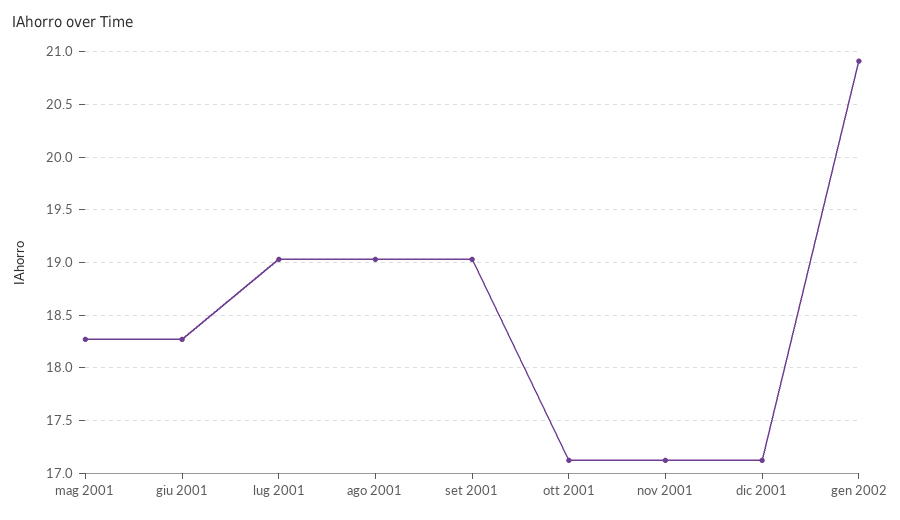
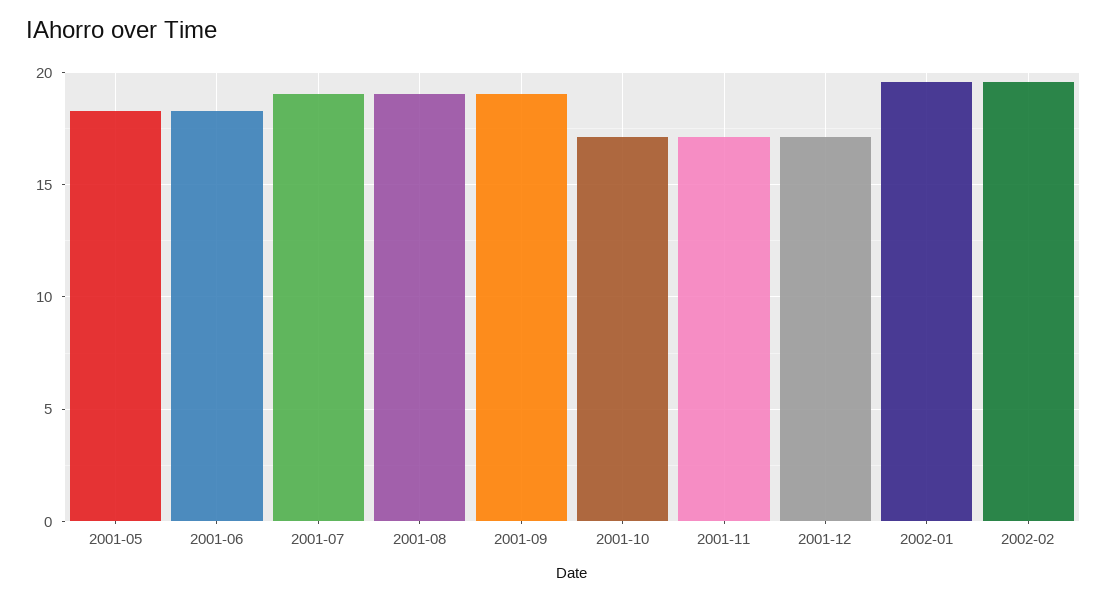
gen 2002: 20.9 -> 19.5
2002-02: none -> 19.5

